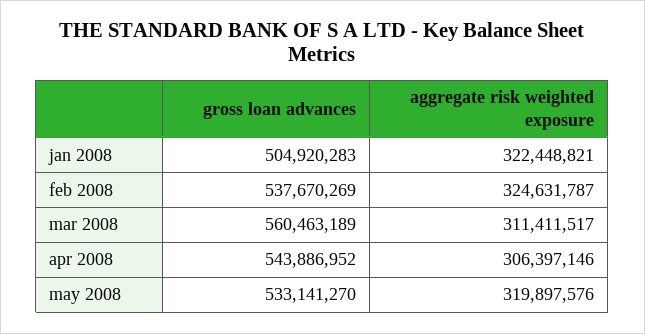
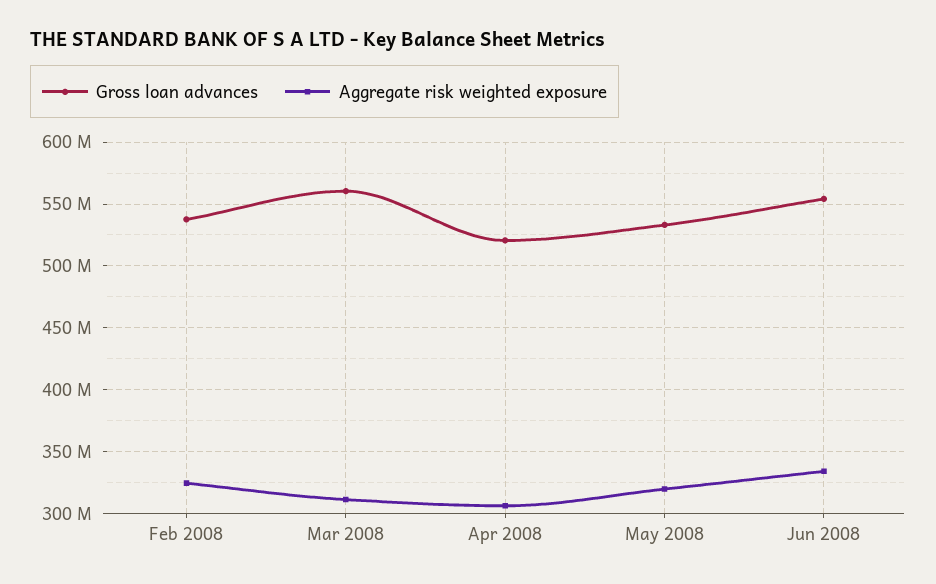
gross loan advances, jan 2008: 504920283 -> none
aggregate risk weighted exposure, jan 2008: 322448821 -> none
gross loan advances, apr 2008: 543886952 -> 520000000
gross loan advances, Jun 2008: none -> 555000000
aggregate risk weighted exposure, Jun 2008: none -> 335000000

